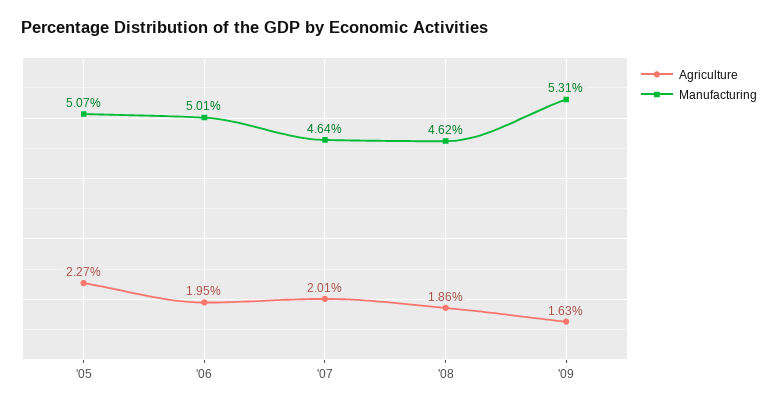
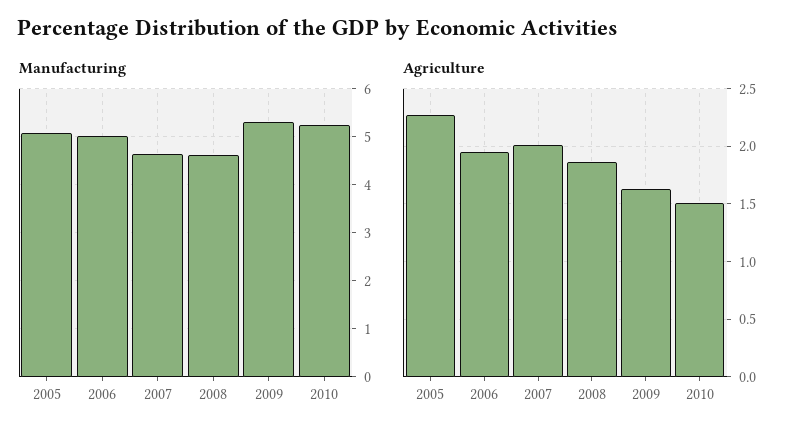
Manufacturing, 2010: none -> 5.2
Agriculture, 2010: none -> 1.5

